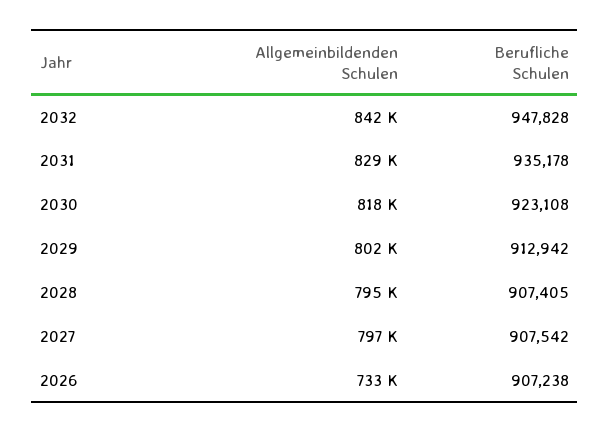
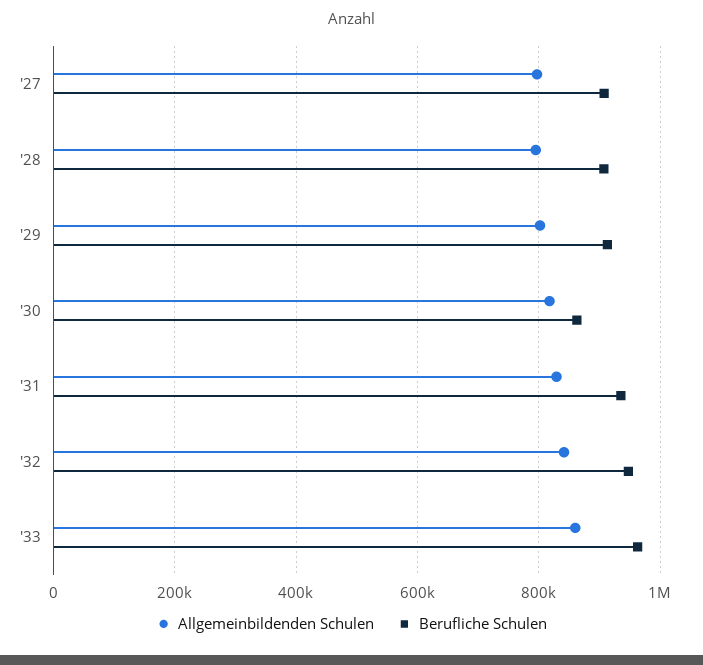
Berufliche Schulen, 2030: 923108 -> 860000
Allgemeinbildenden Schulen, 2026: 733000 -> none
Berufliche Schulen, 2026: 907238 -> none
Allgemeinbildenden Schulen, '33: none -> 860000
Berufliche Schulen, '33: none -> 960000

